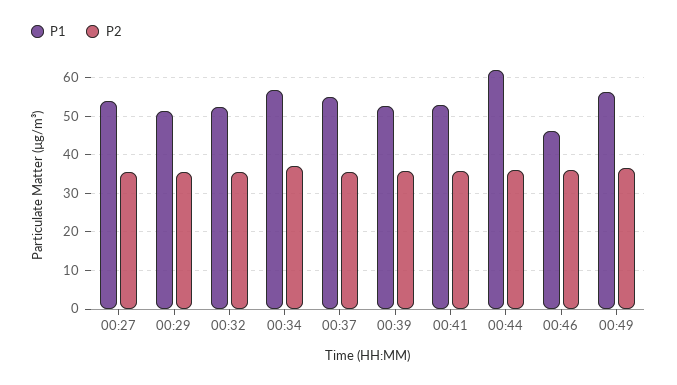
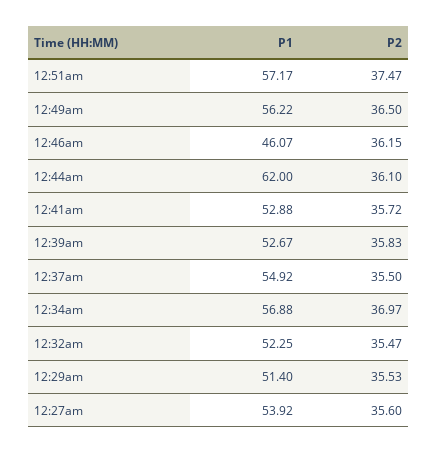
P1, 12:51am: none -> 57.17
P2, 12:51am: none -> 37.47

